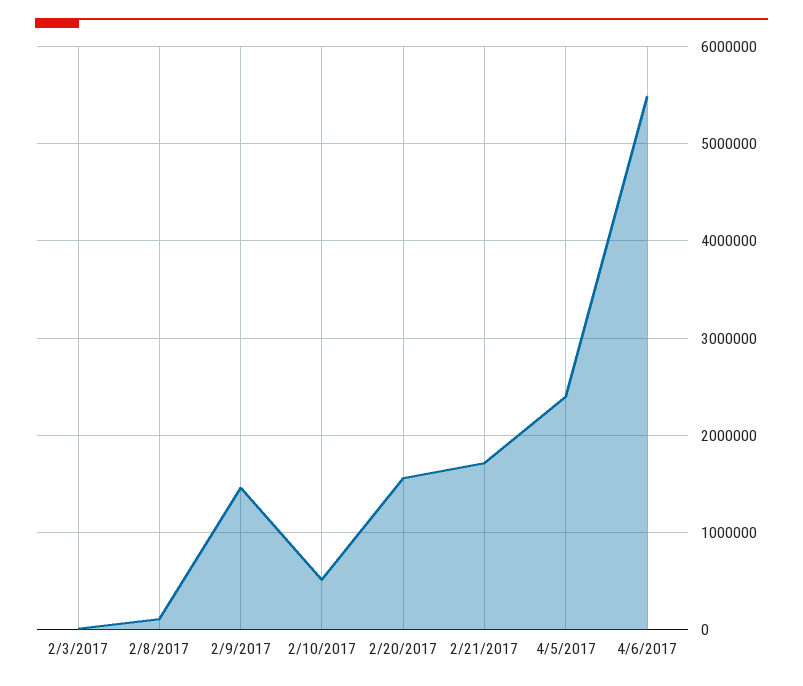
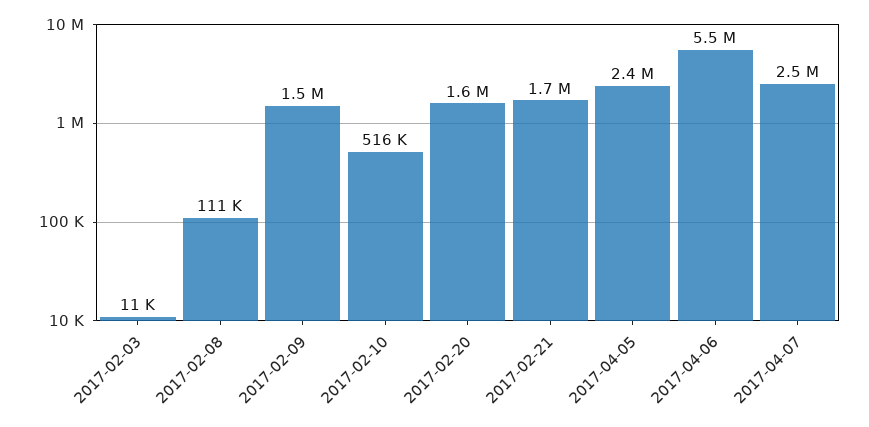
2017-04-07: none -> 2500000

